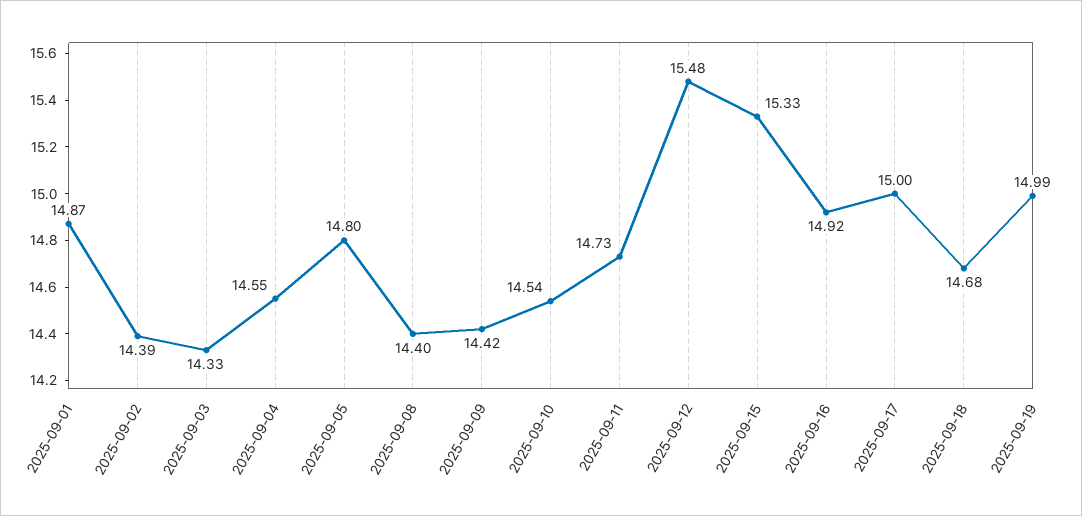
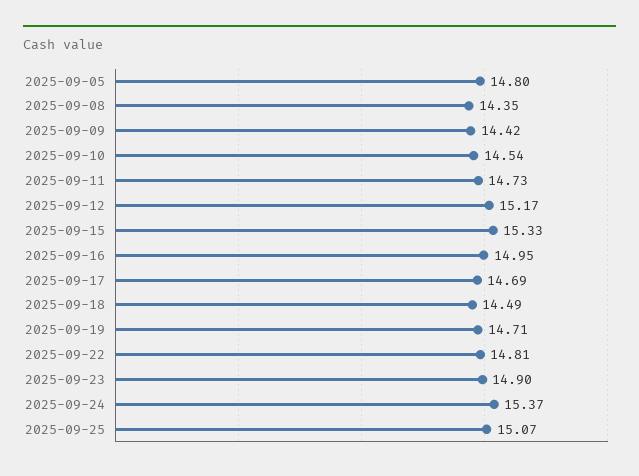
2025-09-01: 14.87 -> none
2025-09-02: 14.39 -> none
2025-09-03: 14.33 -> none
2025-09-04: 14.55 -> none
2025-09-08: 14.4 -> 14.35
2025-09-12: 15.48 -> 15.17
2025-09-16: 14.92 -> 14.95
2025-09-17: 15 -> 14.69
2025-09-18: 14.68 -> 14.49
2025-09-19: 14.99 -> 14.71
2025-09-22: none -> 14.81
2025-09-23: none -> 14.9
2025-09-24: none -> 15.37
2025-09-25: none -> 15.07

